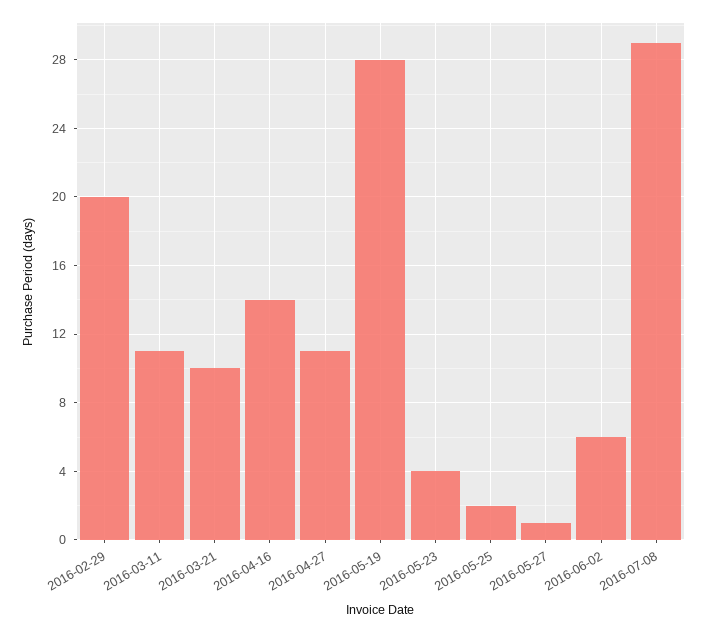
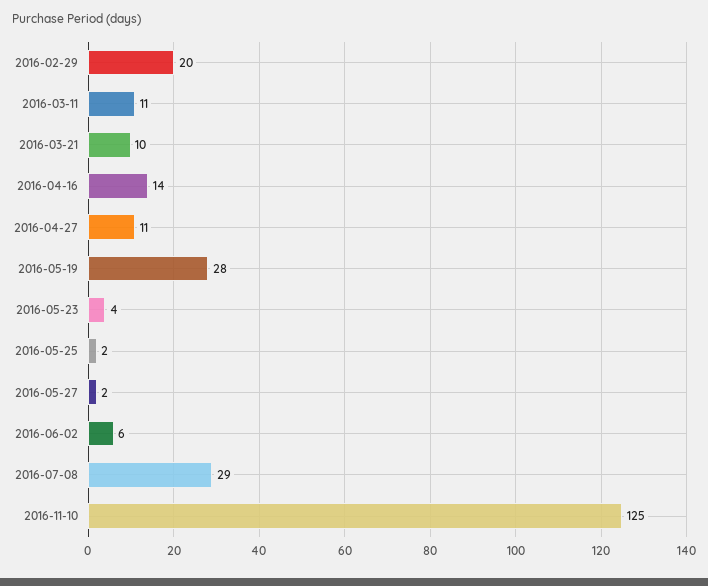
2016-05-27: 1 -> 2
2016-11-10: none -> 125

